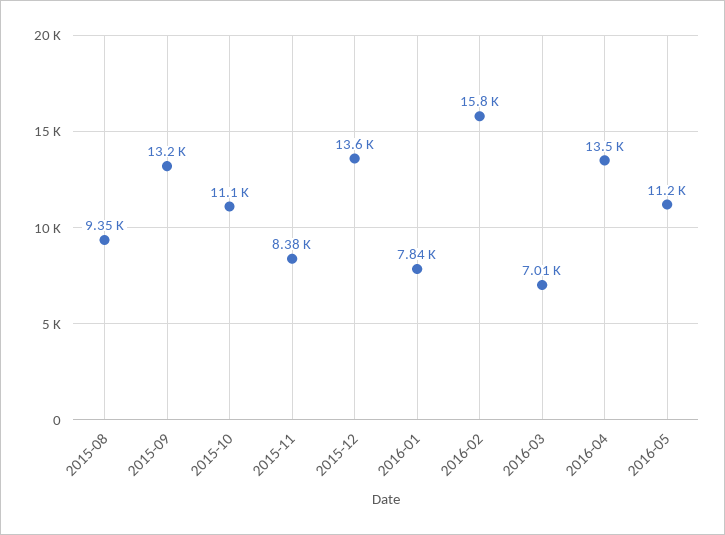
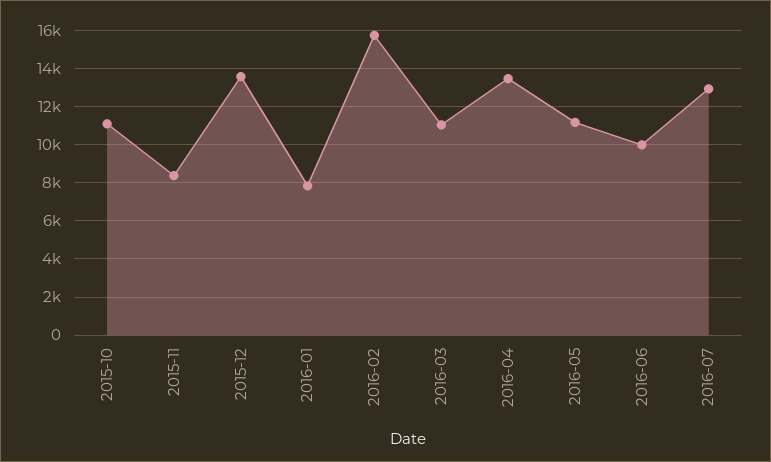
2015-08: 9350 -> none
2015-09: 13200 -> none
2016-03: 7010 -> 11000
2016-06: none -> 10000
2016-07: none -> 13000

